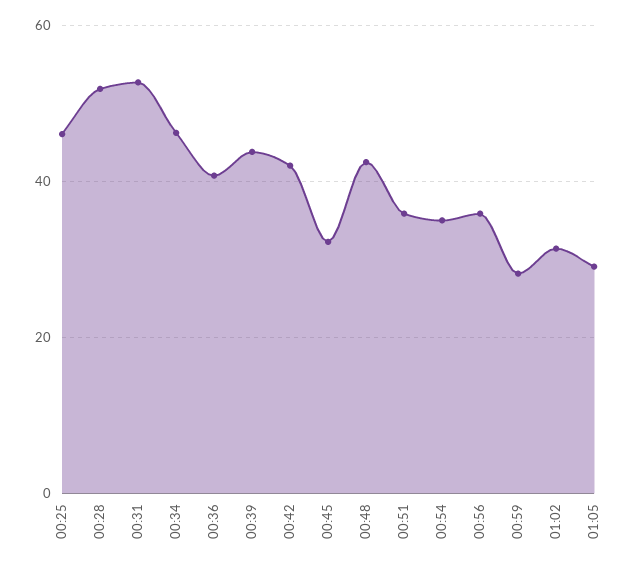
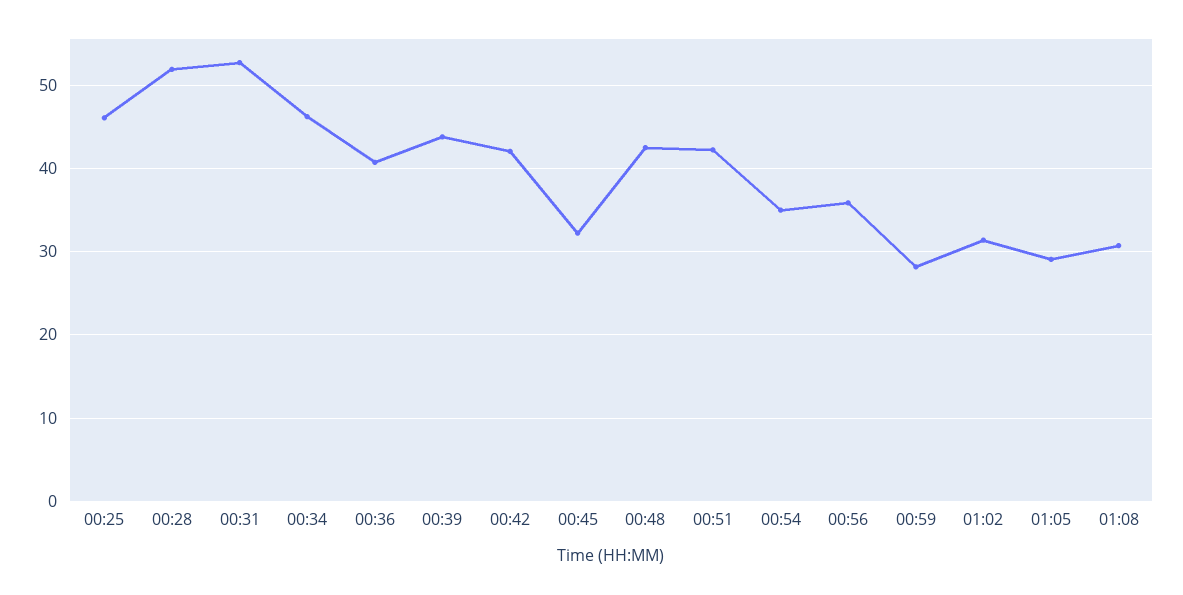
00:51: 36 -> 42
01:08: none -> 31

